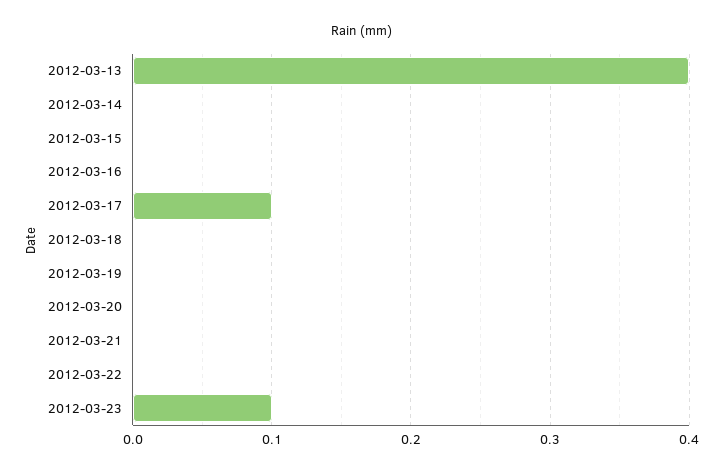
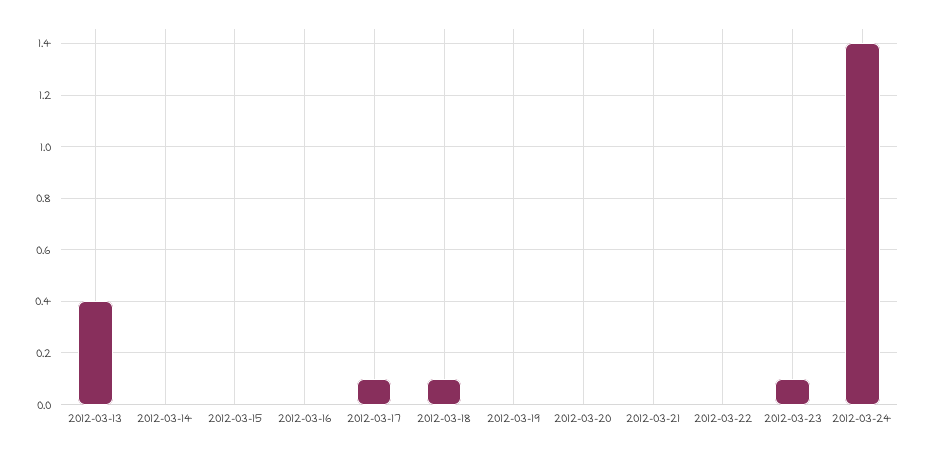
2012-03-18: 0 -> 0.1
2012-03-24: none -> 1.4

